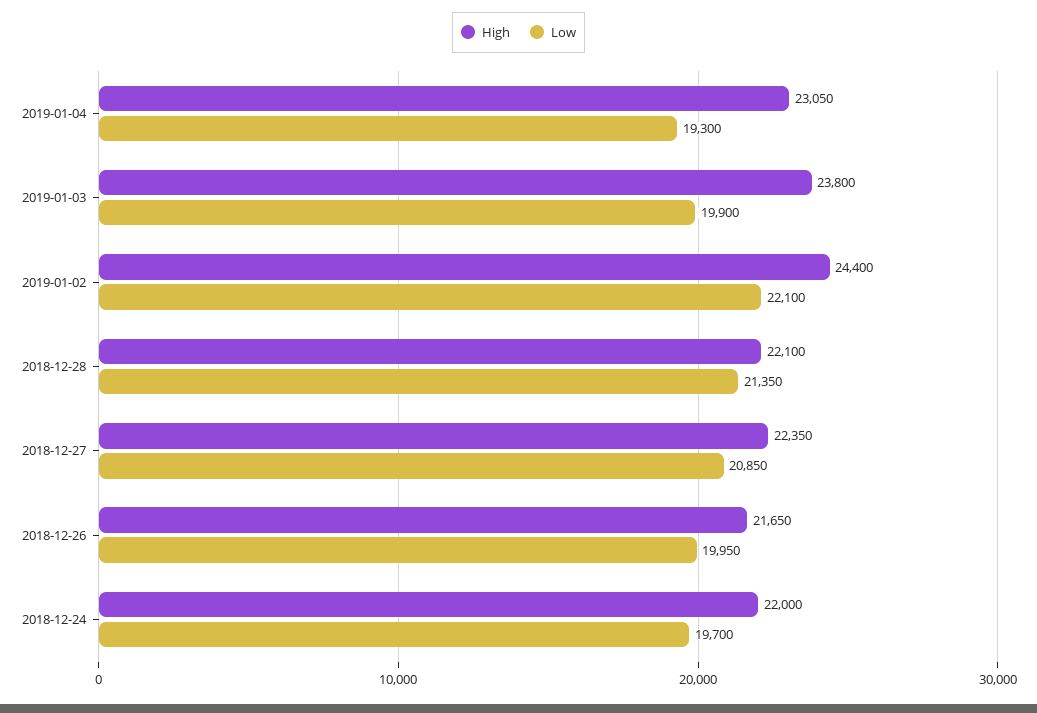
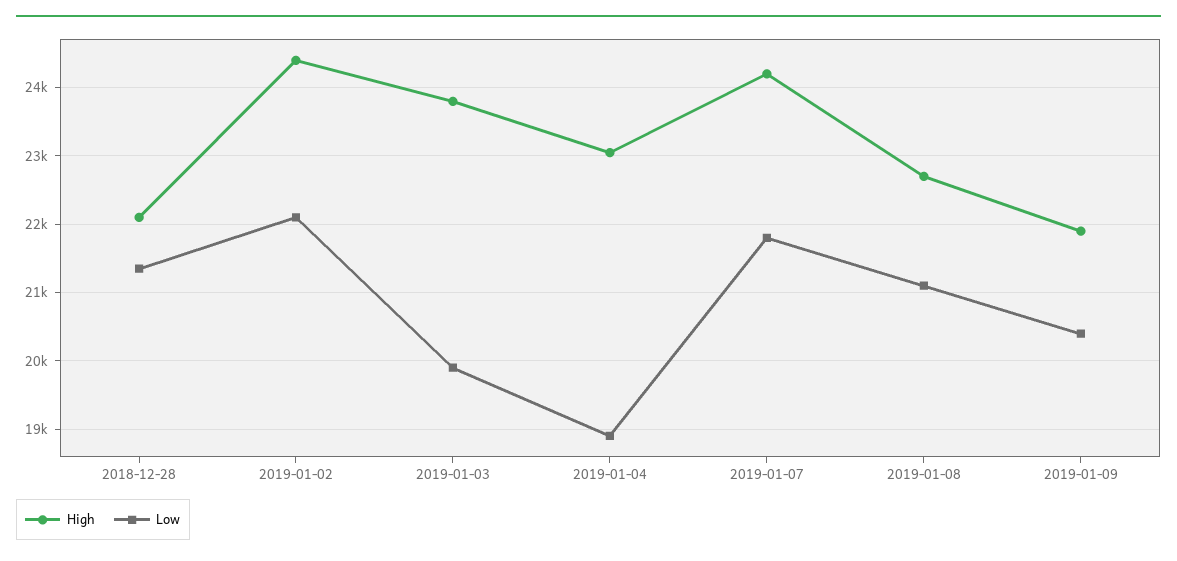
Low, 2019-01-04: 19300 -> 18900
High, 2018-12-27: 22350 -> none
Low, 2018-12-27: 20850 -> none
High, 2018-12-26: 21650 -> none
Low, 2018-12-26: 19950 -> none
High, 2018-12-24: 22000 -> none
Low, 2018-12-24: 19700 -> none
High, 2019-01-07: none -> 24200
Low, 2019-01-07: none -> 21800
High, 2019-01-08: none -> 22700
Low, 2019-01-08: none -> 21100
High, 2019-01-09: none -> 21900
Low, 2019-01-09: none -> 20400

